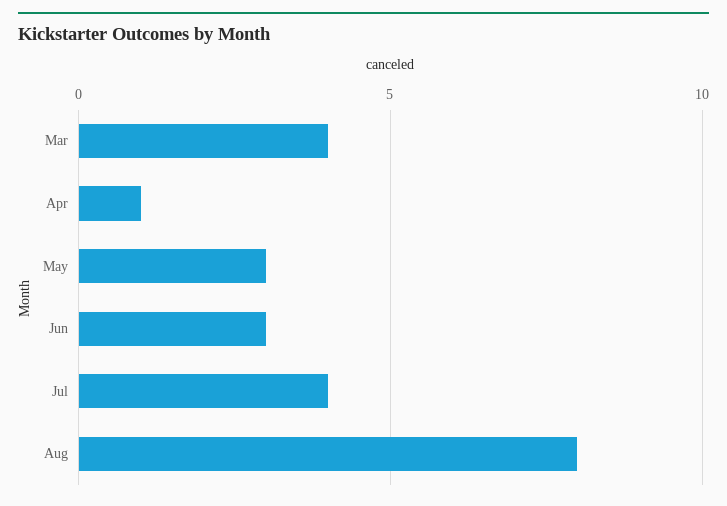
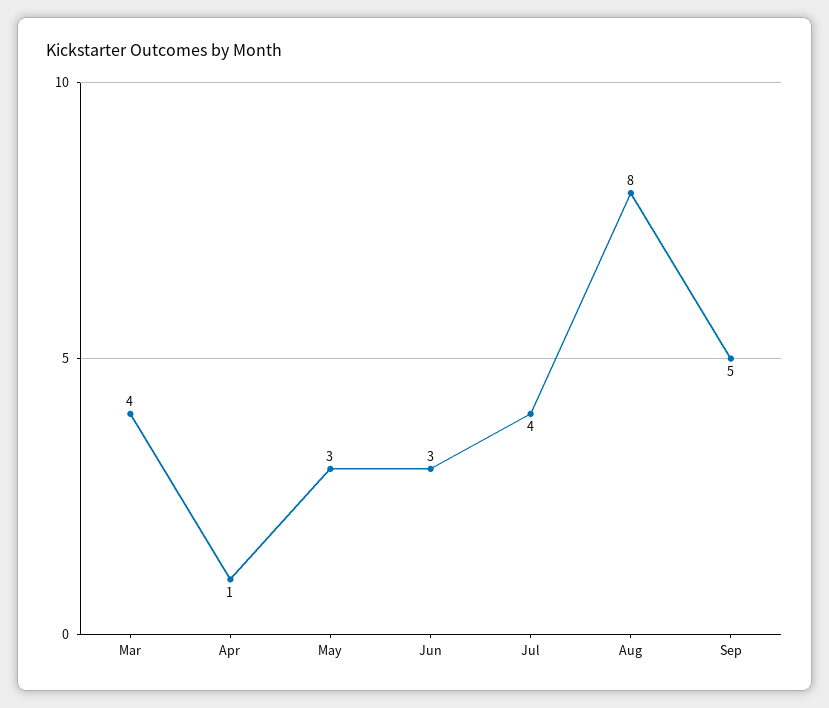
Sep: none -> 5

